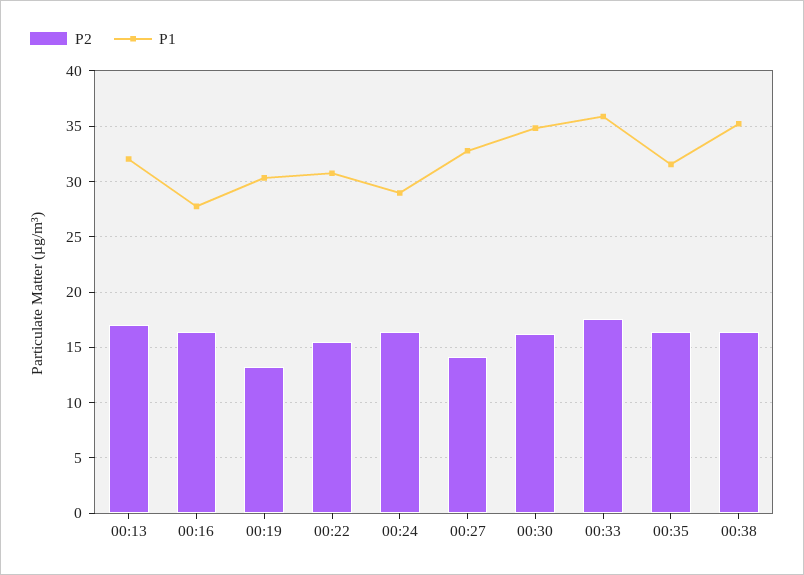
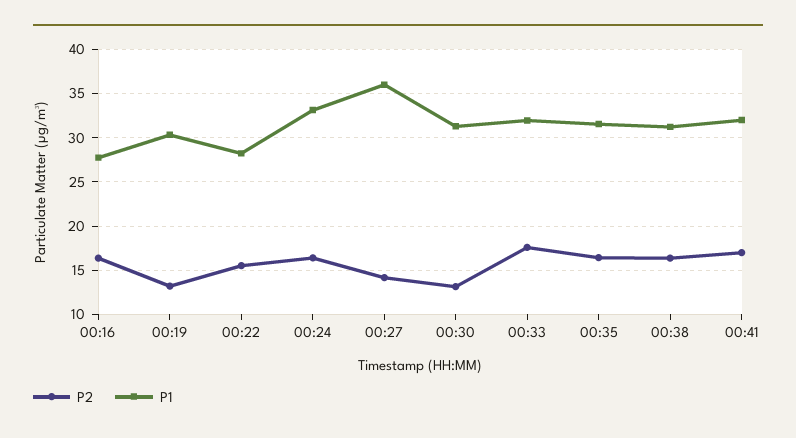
P2, 00:13: 17 -> none
P1, 00:13: 32 -> none
P1, 00:22: 31 -> 28
P1, 00:24: 29 -> 33
P1, 00:27: 33 -> 36
P2, 00:30: 16 -> 13
P1, 00:30: 35 -> 31
P1, 00:33: 36 -> 32
P1, 00:38: 35 -> 31
P2, 00:41: none -> 17
P1, 00:41: none -> 32

